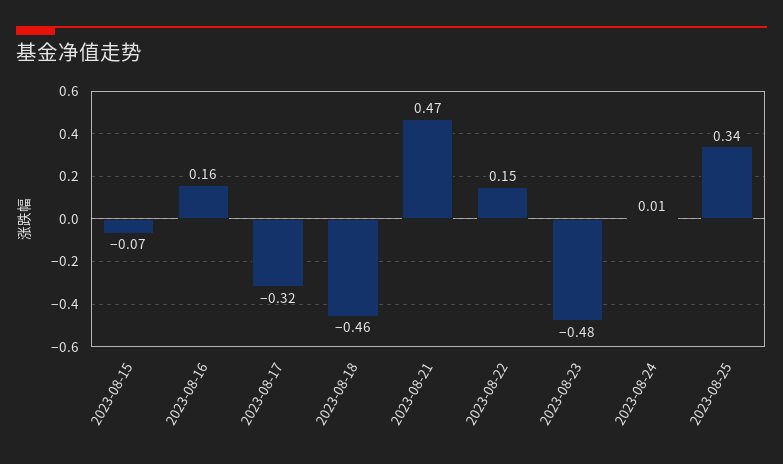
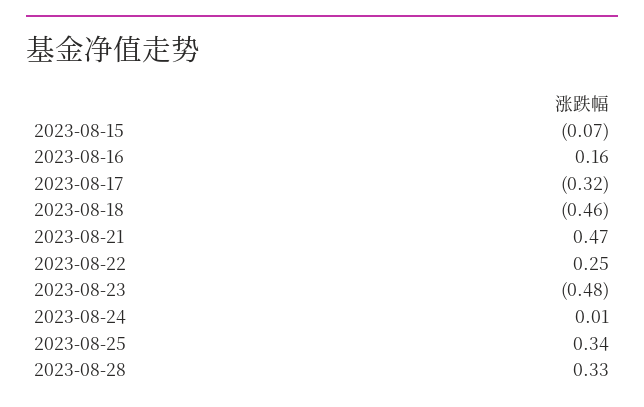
2023-08-22: 0.15 -> 0.25
2023-08-28: none -> 0.33

